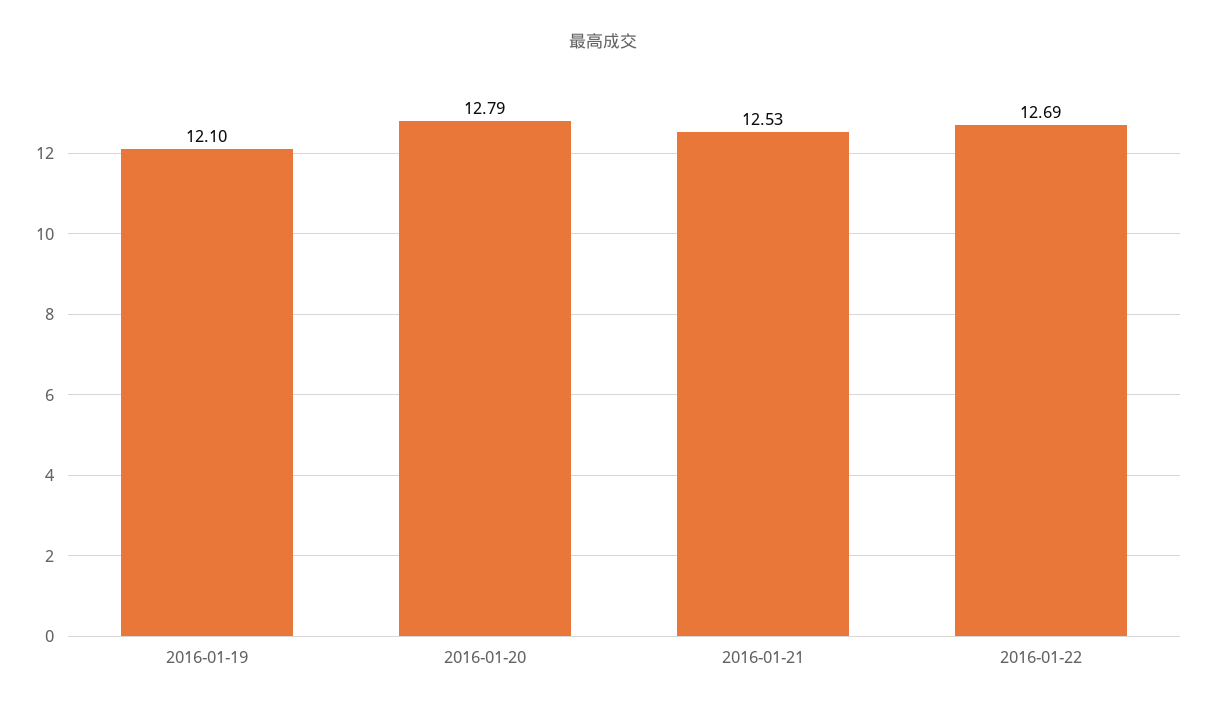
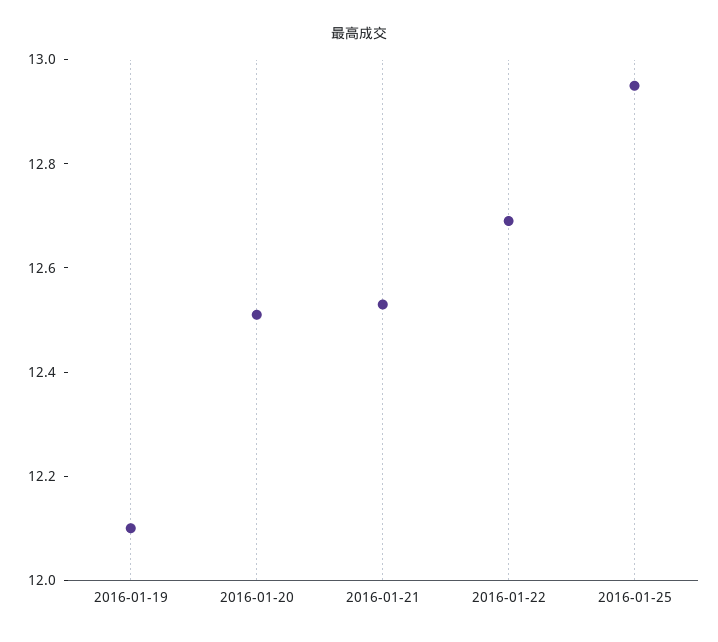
2016-01-20: 12.79 -> 12.5
2016-01-25: none -> 12.95

